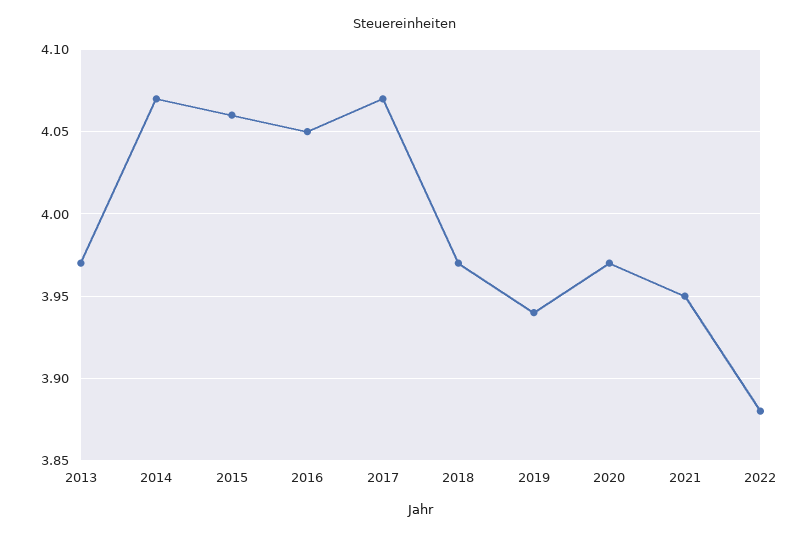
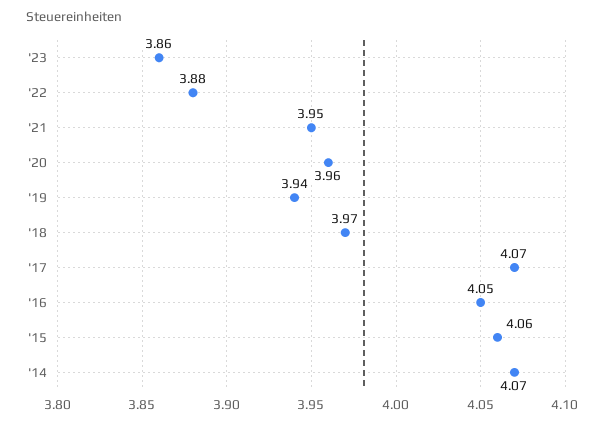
2013: 3.97 -> none
2020: 3.97 -> 3.96
'23: none -> 3.86

